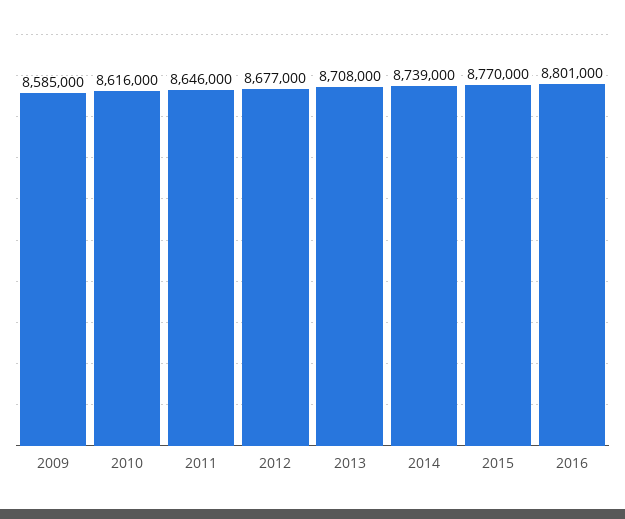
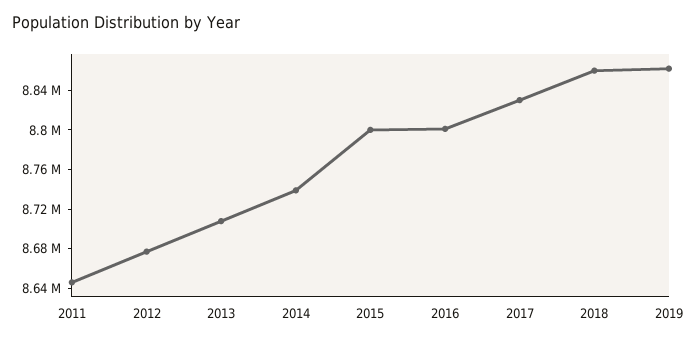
2009: 8585000 -> none
2010: 8616000 -> none
2015: 8770000 -> 8800000
2017: none -> 8830000
2018: none -> 8860000
2019: none -> 8860000

